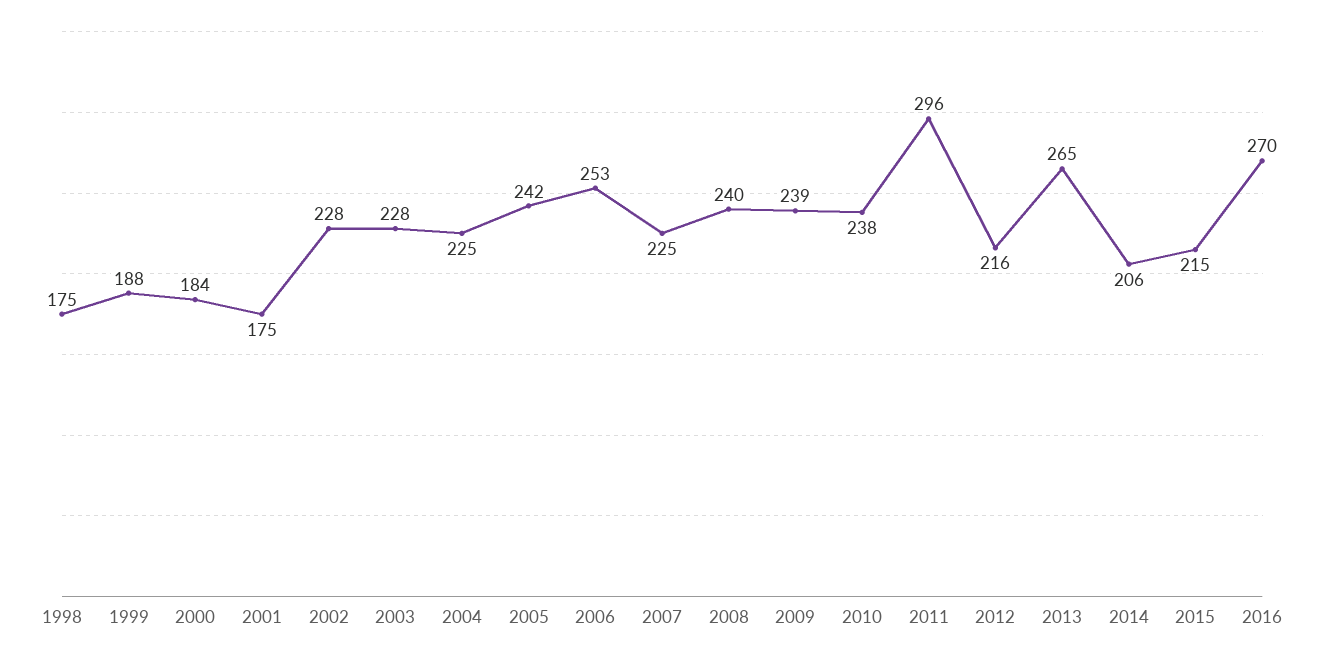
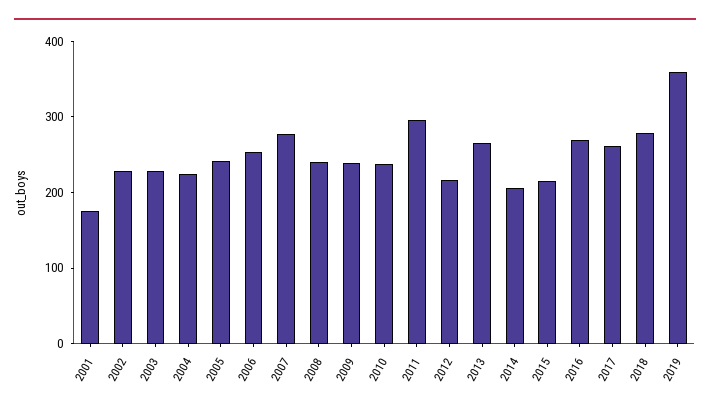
1998: 175 -> none
1999: 188 -> none
2000: 184 -> none
2007: 225 -> 280
2017: none -> 260
2018: none -> 280
2019: none -> 360

